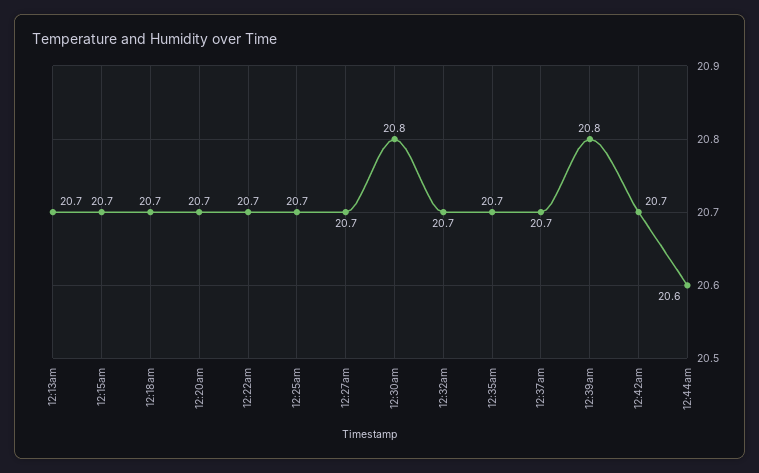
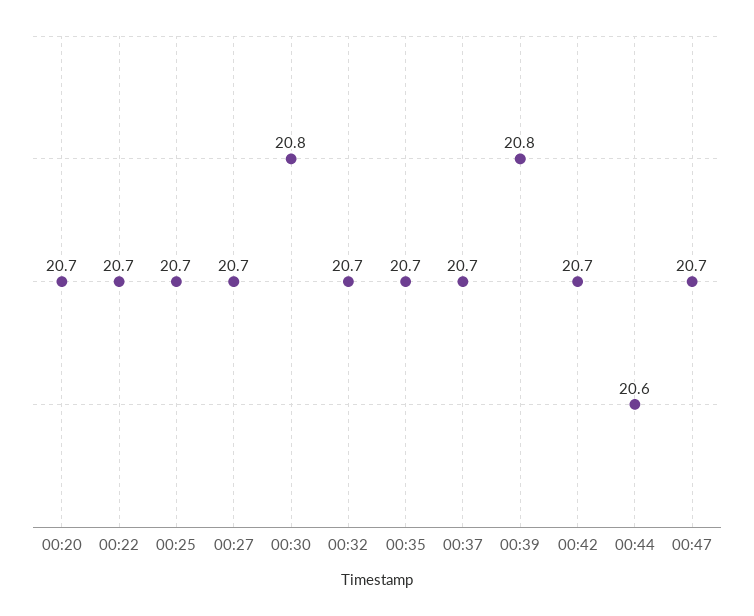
12:13am: 20.7 -> none
12:15am: 20.7 -> none
12:18am: 20.7 -> none
00:47: none -> 20.7

